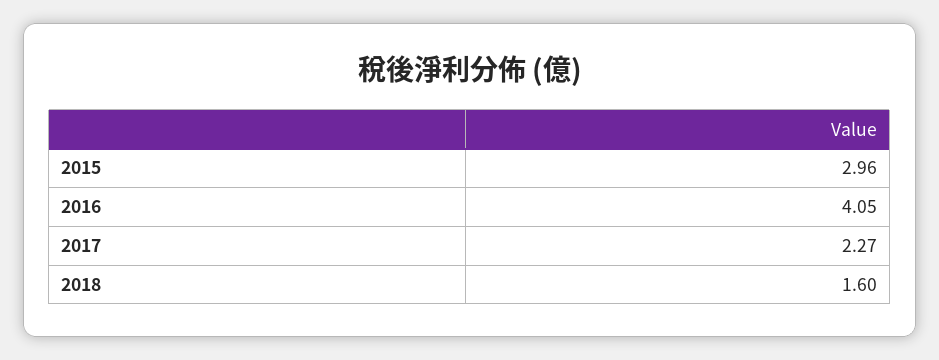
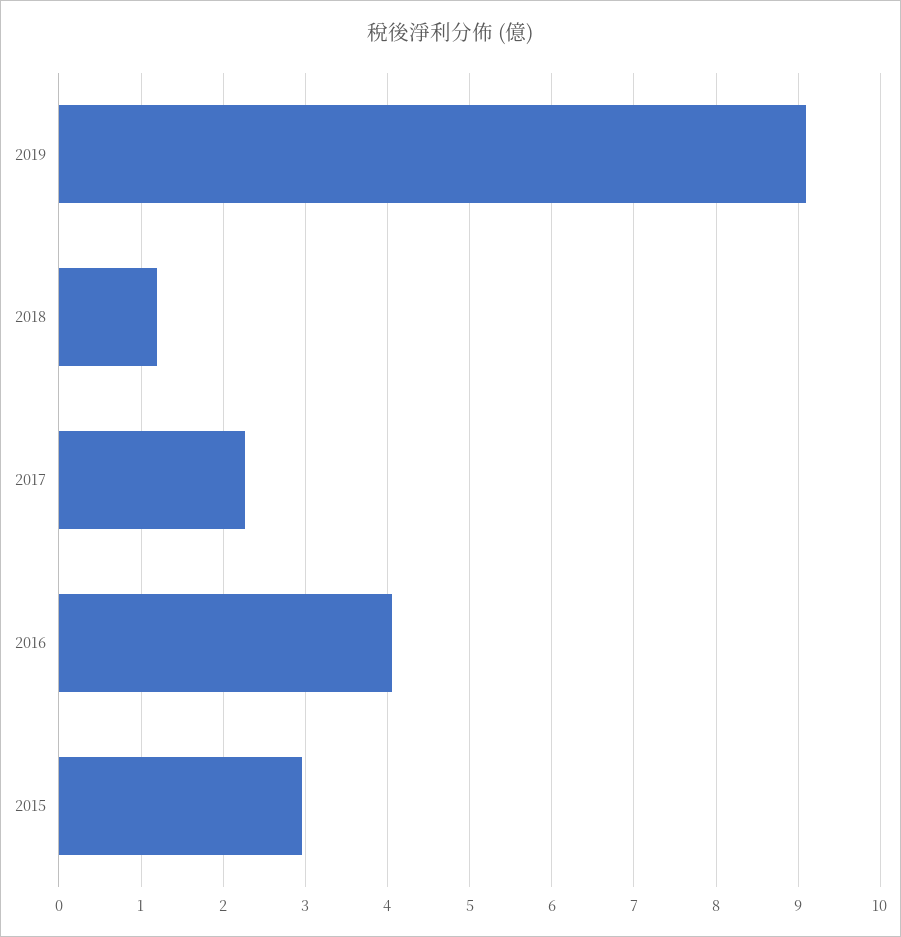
2018: 1.6 -> 1.2
2019: none -> 9.1

